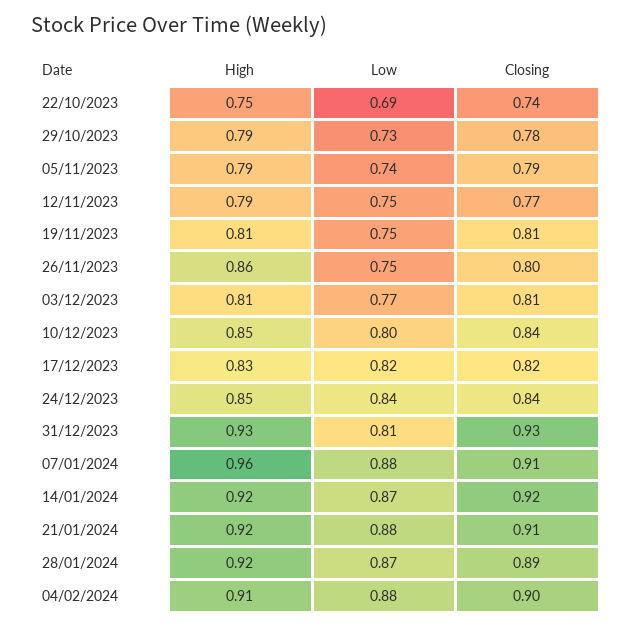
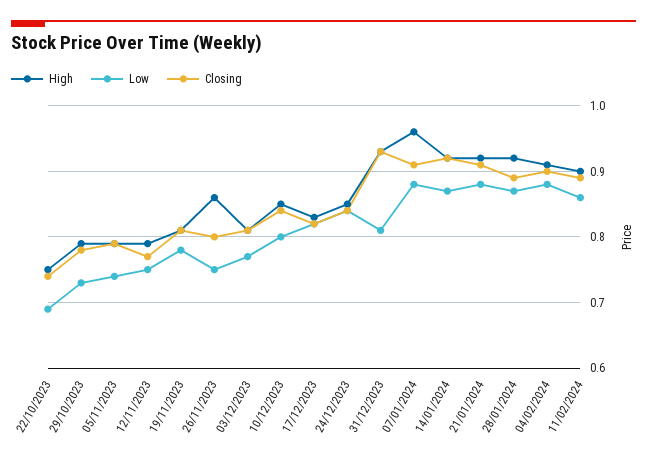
Low, 19/11/2023: 0.75 -> 0.78
High, 11/02/2024: none -> 0.9
Low, 11/02/2024: none -> 0.86
Closing, 11/02/2024: none -> 0.89

